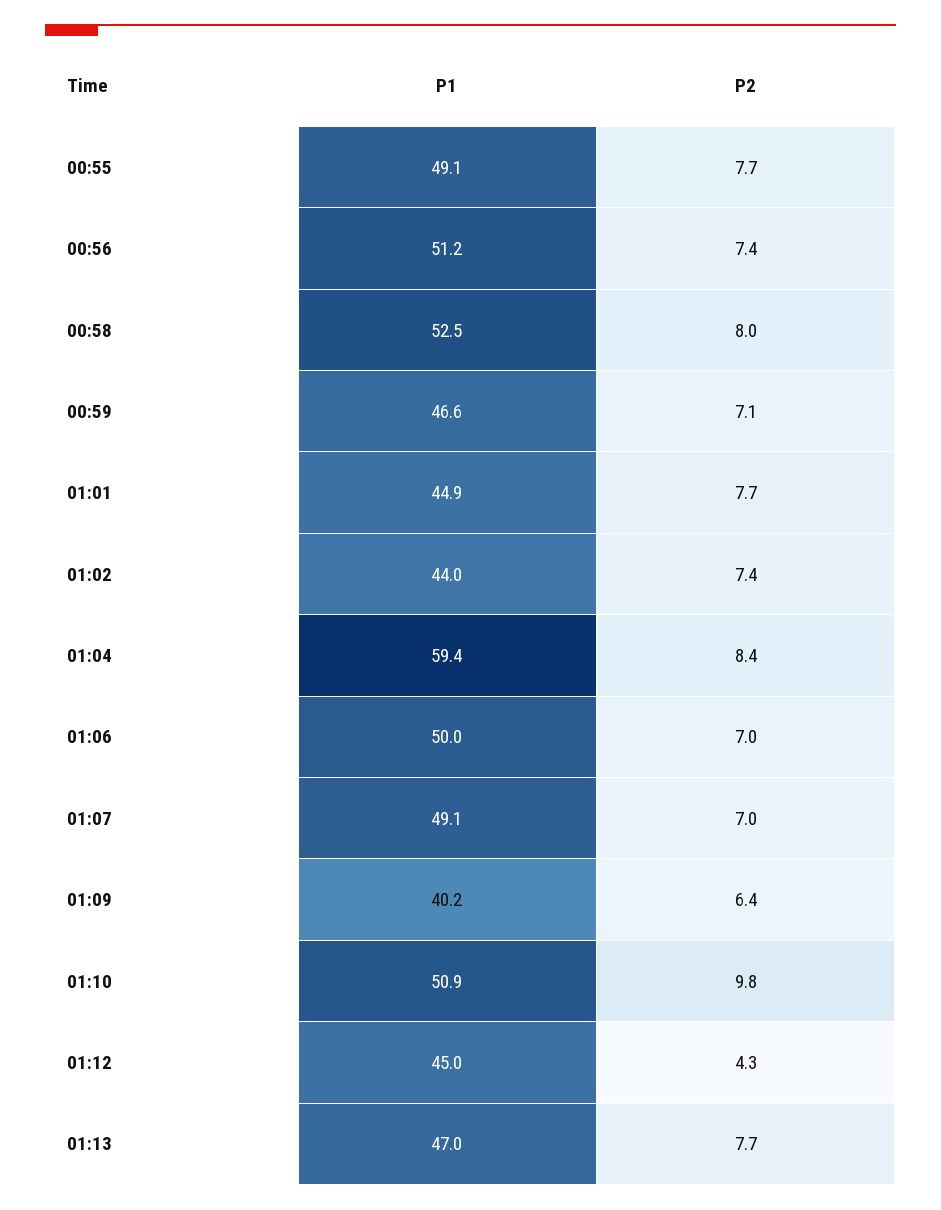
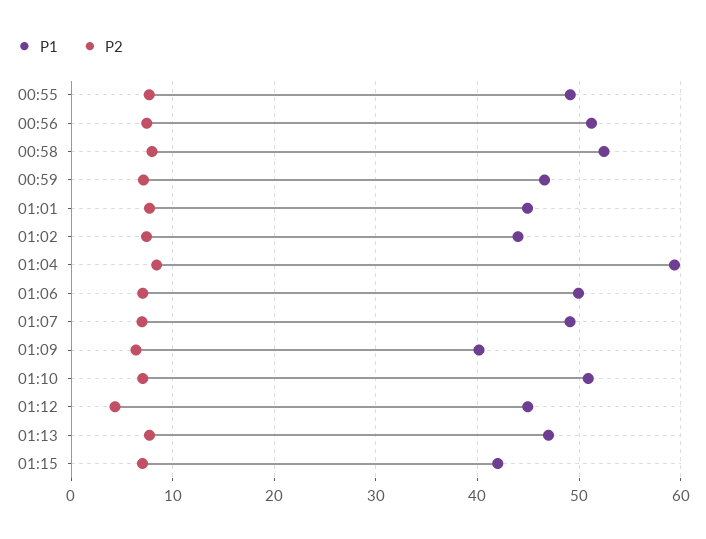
P2, 01:10: 9.8 -> 7
P1, 01:15: none -> 42
P2, 01:15: none -> 7

